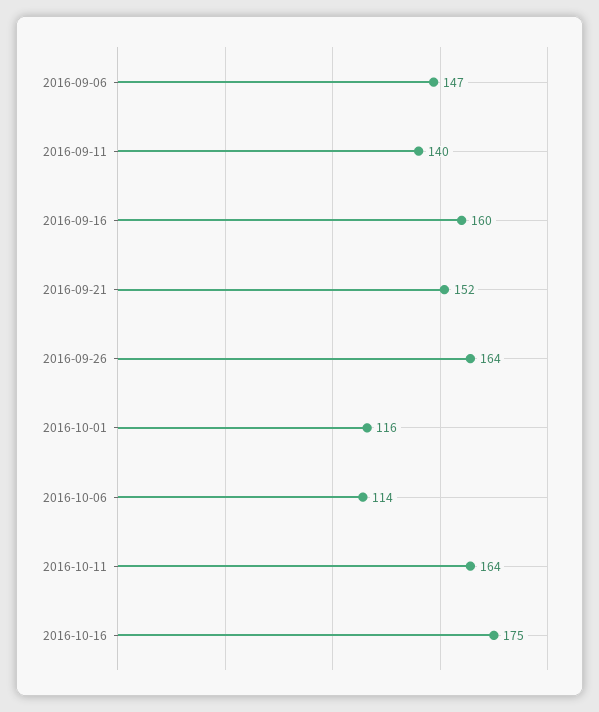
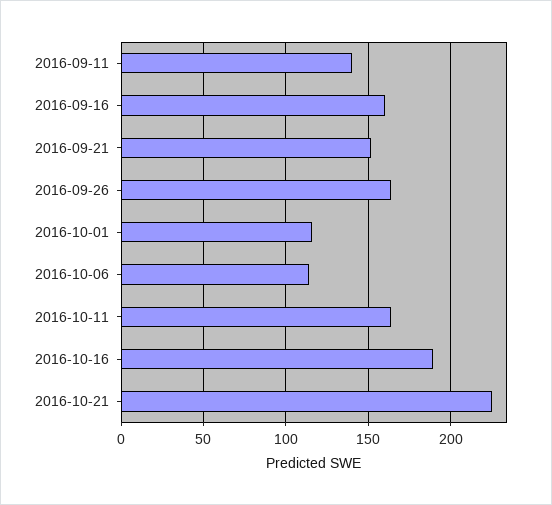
2016-09-06: 147 -> none
2016-10-16: 175 -> 190
2016-10-21: none -> 225

